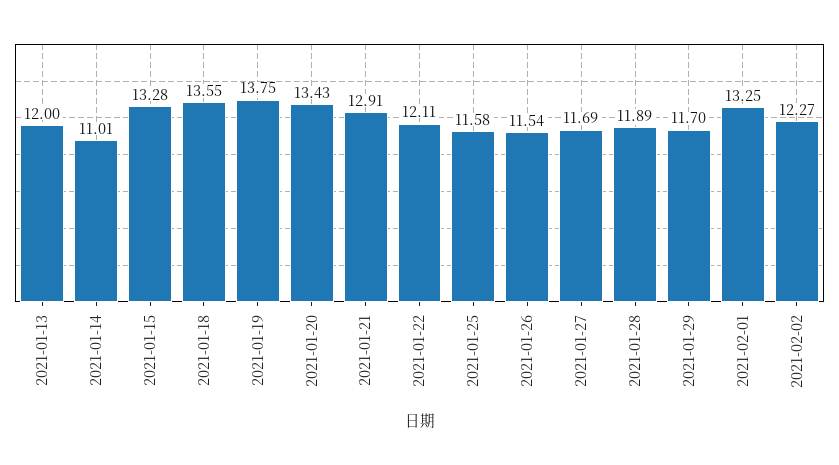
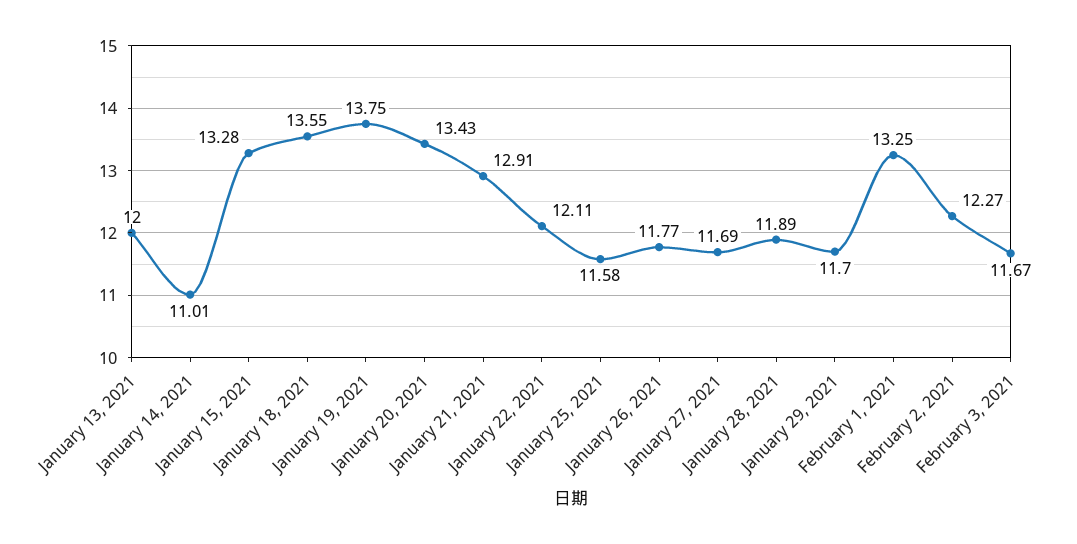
2021-01-26: 11.54 -> 11.77
February 3, 2021: none -> 11.67

